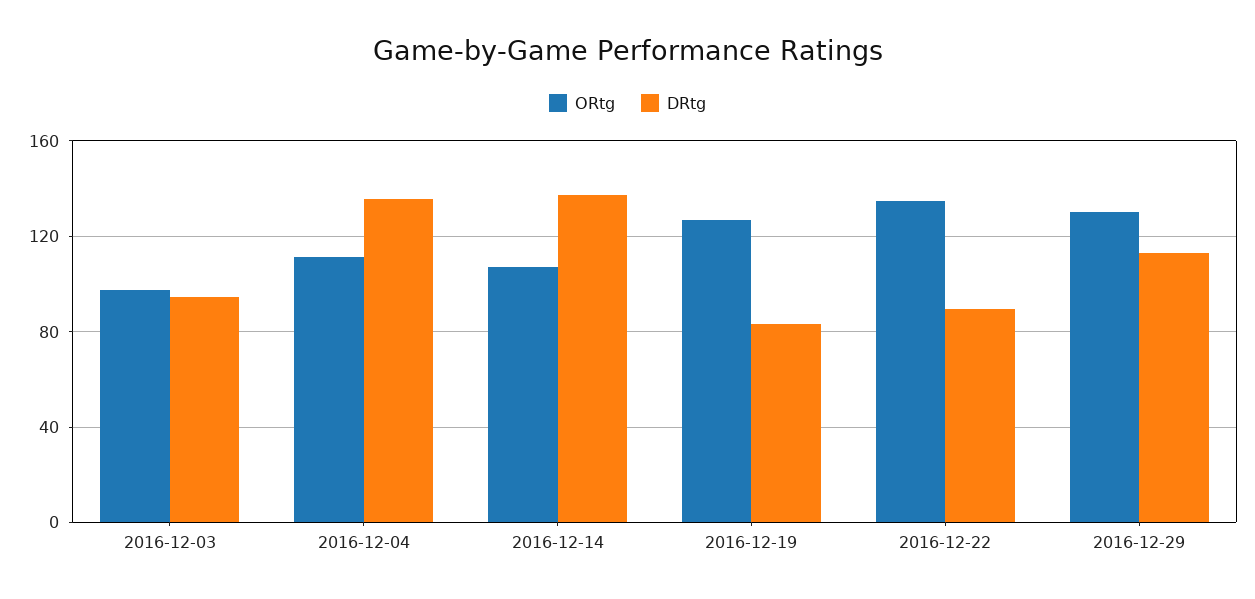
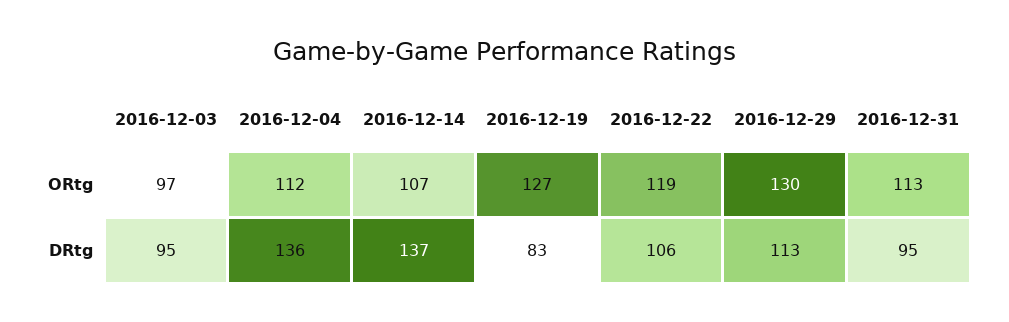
ORtg, 2016-12-22: 135 -> 119
DRtg, 2016-12-22: 90 -> 106
ORtg, 2016-12-31: none -> 113
DRtg, 2016-12-31: none -> 95

